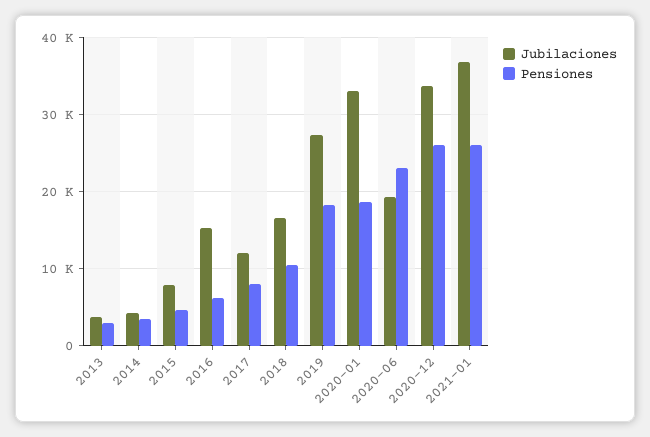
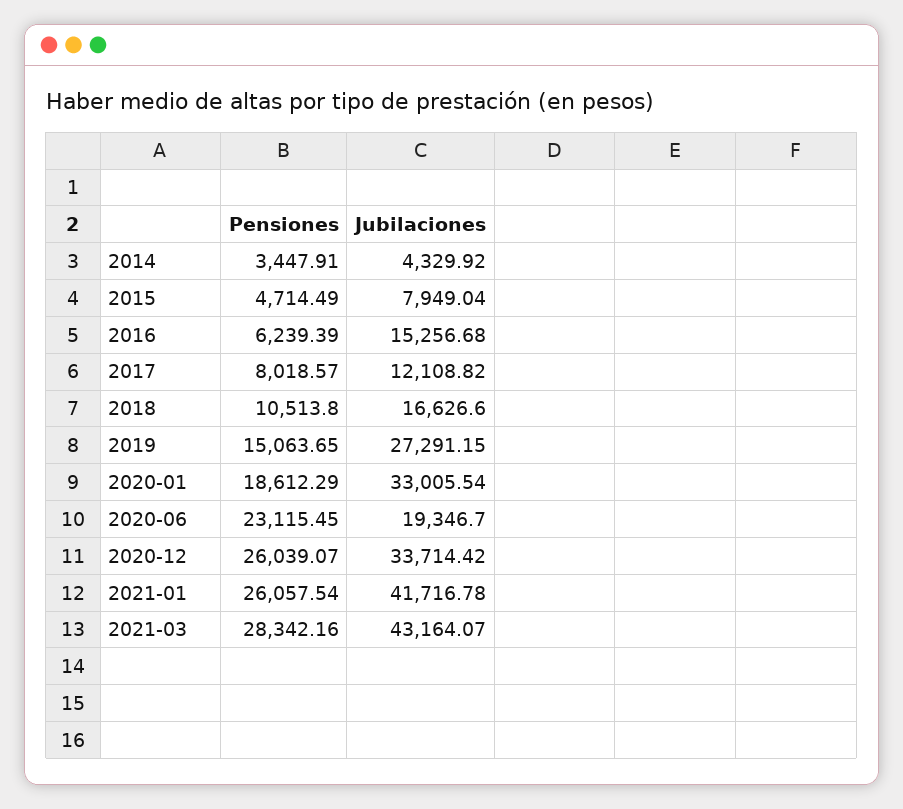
Jubilaciones, 2013: 4000 -> none
Pensiones, 2013: 3000 -> none
Pensiones, 2019: 18000 -> 15063.65
Jubilaciones, 2021-01: 37000 -> 41716.78
Pensiones, 2021-03: none -> 28342.16
Jubilaciones, 2021-03: none -> 43164.07

